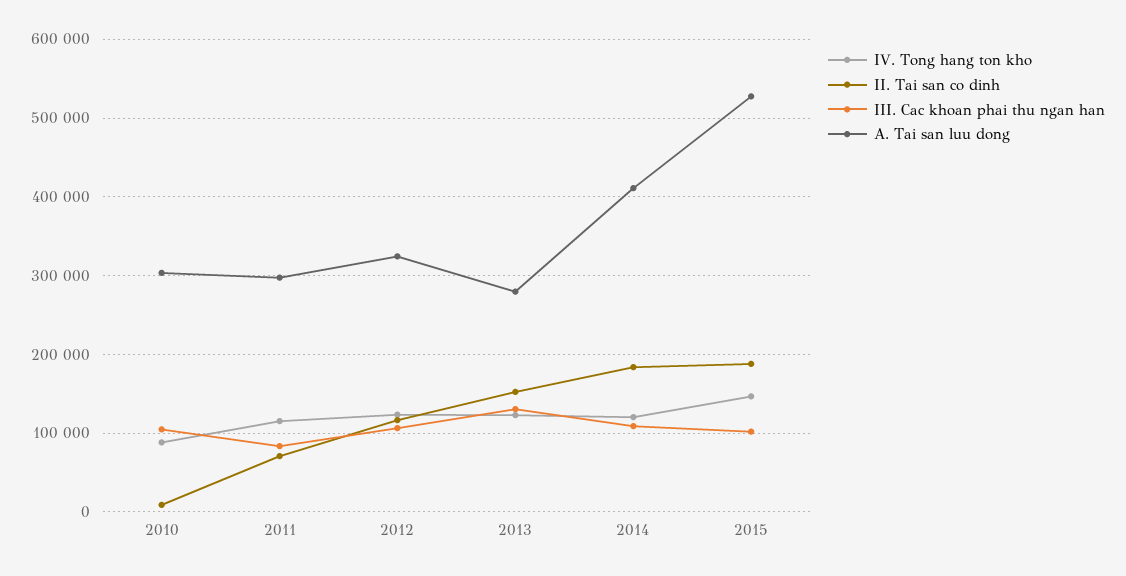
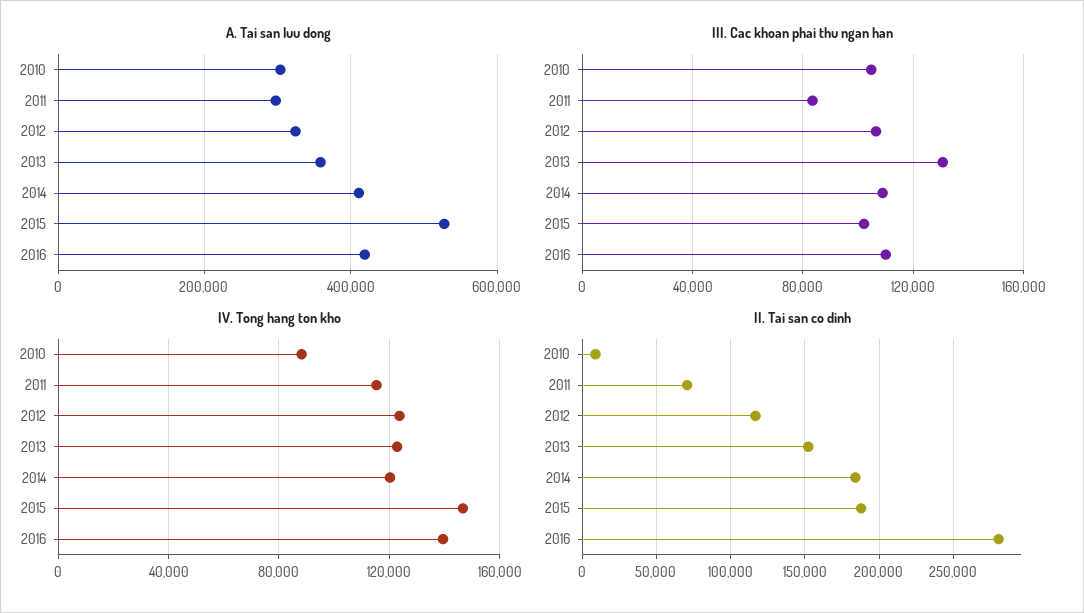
A. Tai san luu dong, 2013: 280000 -> 360000
A. Tai san luu dong, 2016: none -> 420000
III. Cac khoan phai thu ngan han, 2016: none -> 110000
IV. Tong hang ton kho, 2016: none -> 140000
II. Tai san co dinh, 2016: none -> 280000

